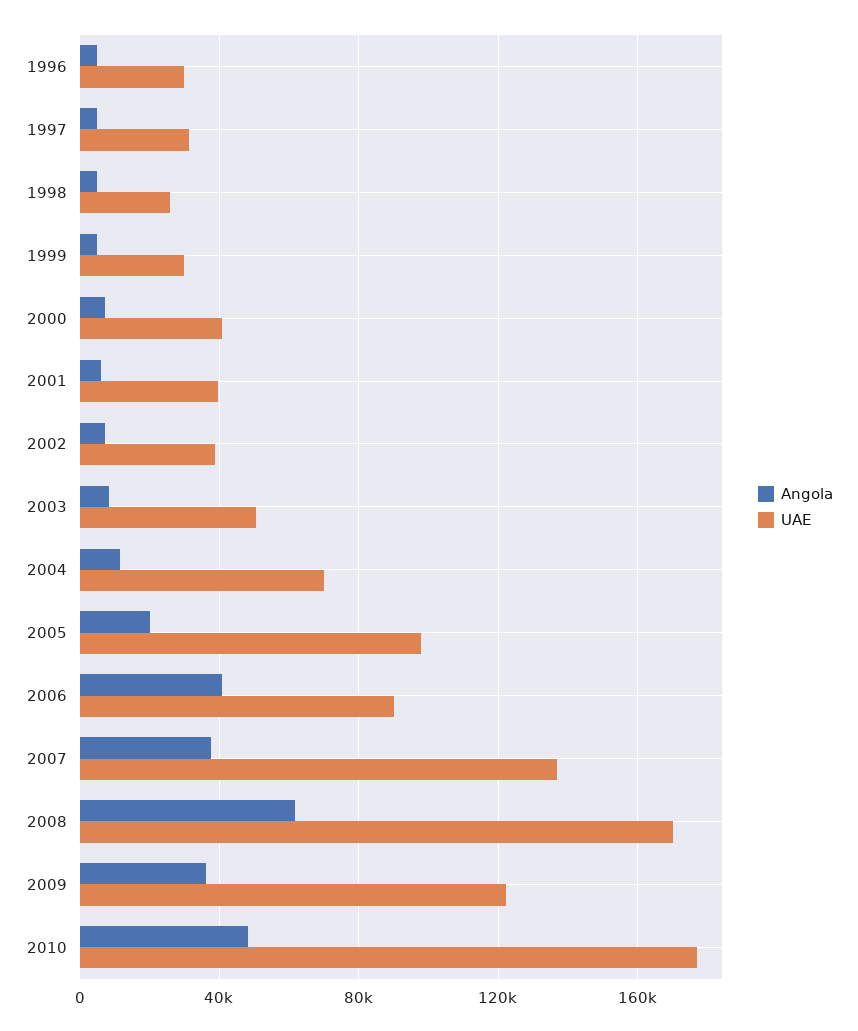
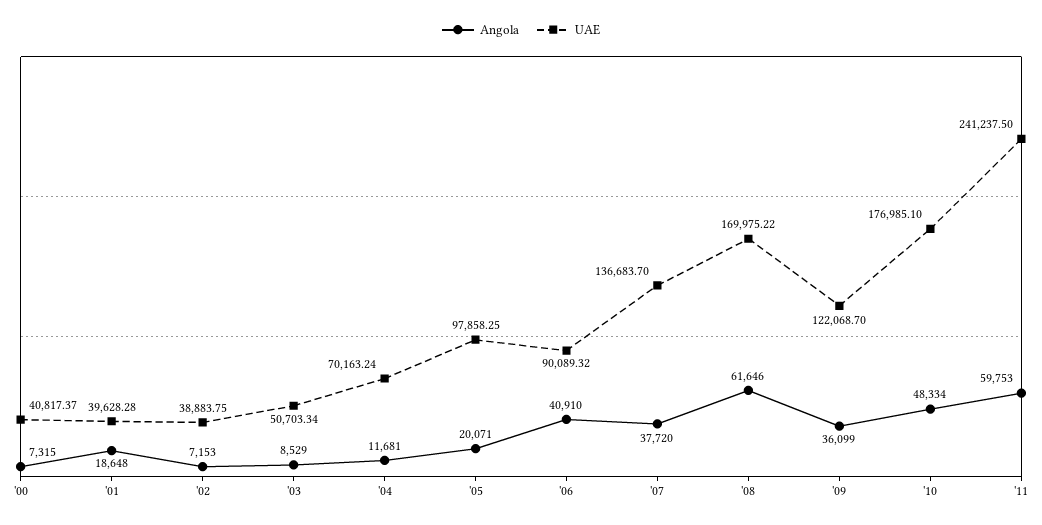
Angola, 1996: 5000 -> none
UAE, 1996: 30000 -> none
Angola, 1997: 5000 -> none
UAE, 1997: 30000 -> none
Angola, 1998: 5000 -> none
UAE, 1998: 25000 -> none
Angola, 1999: 5000 -> none
UAE, 1999: 30000 -> none
Angola, 2001: 5000 -> 18648
Angola, '11: none -> 59753
UAE, '11: none -> 241237.5

